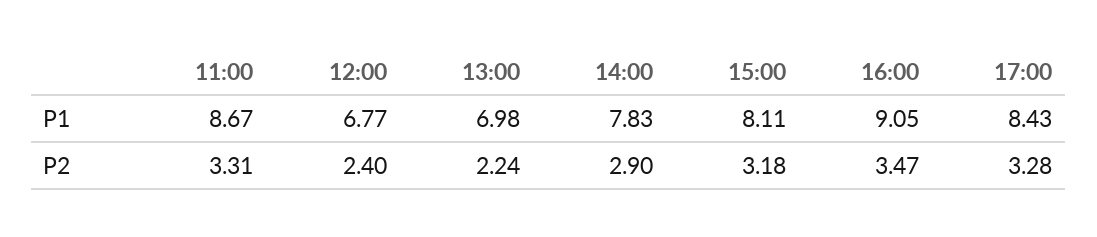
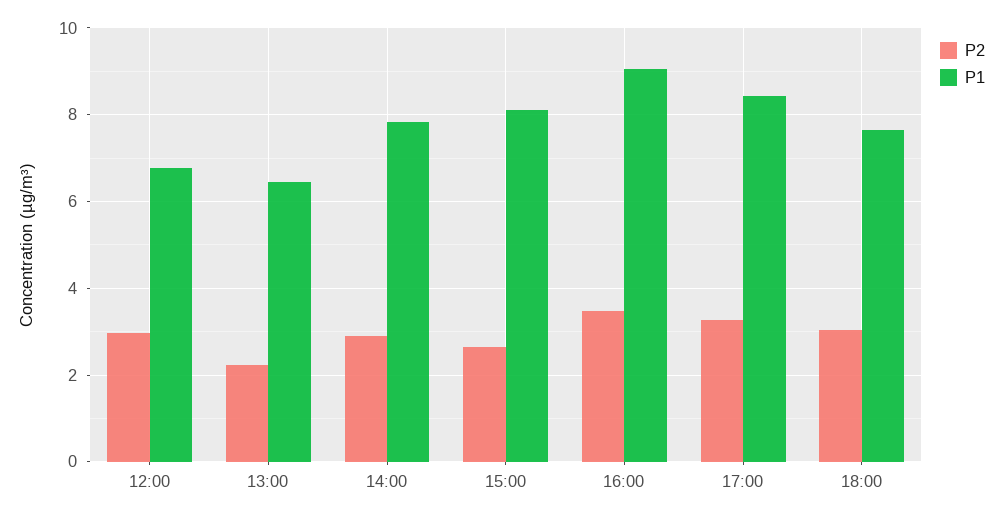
P1, 11:00: 8.67 -> none
P1, 13:00: 6.98 -> 6.4
P2, 11:00: 3.31 -> none
P2, 12:00: 2.4 -> 3
P2, 15:00: 3.18 -> 2.6
P2, 18:00: none -> 3
P1, 18:00: none -> 7.6

